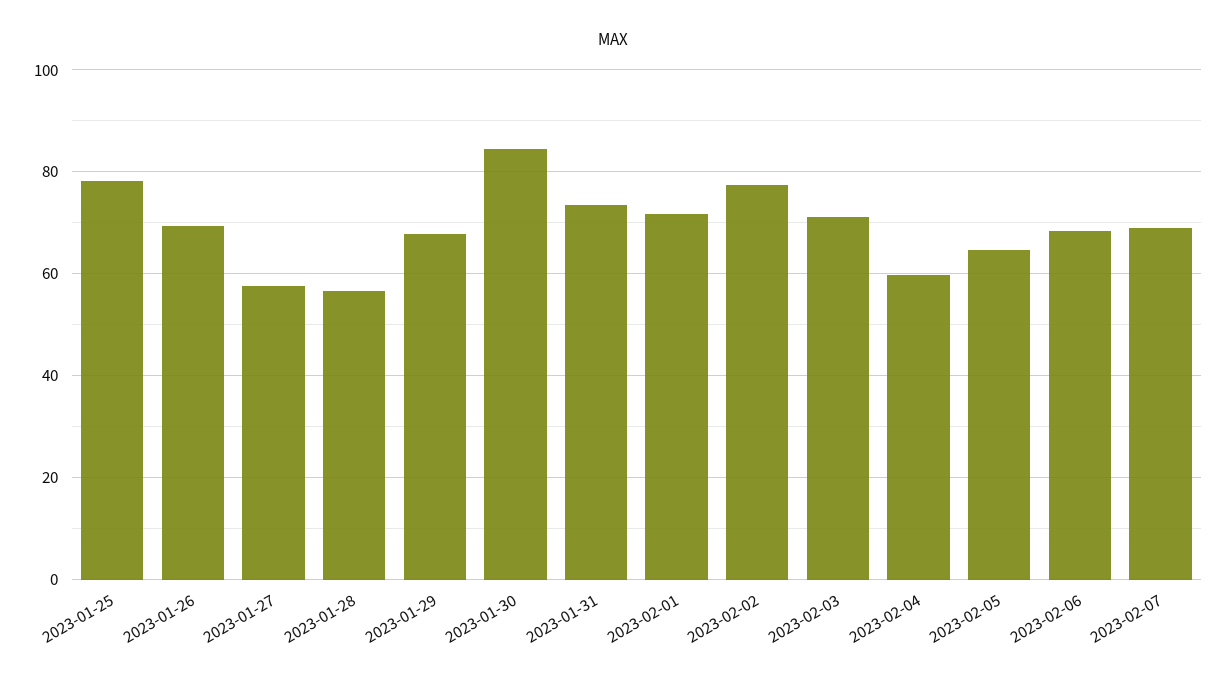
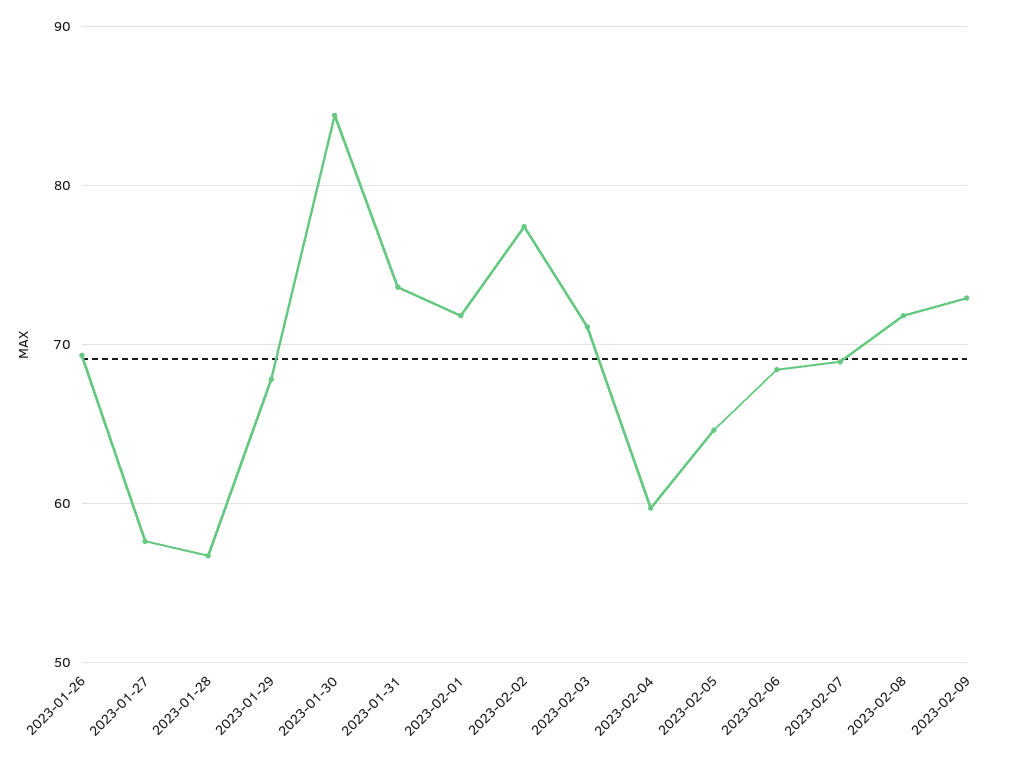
2023-01-25: 78 -> none
2023-02-08: none -> 72
2023-02-09: none -> 73

